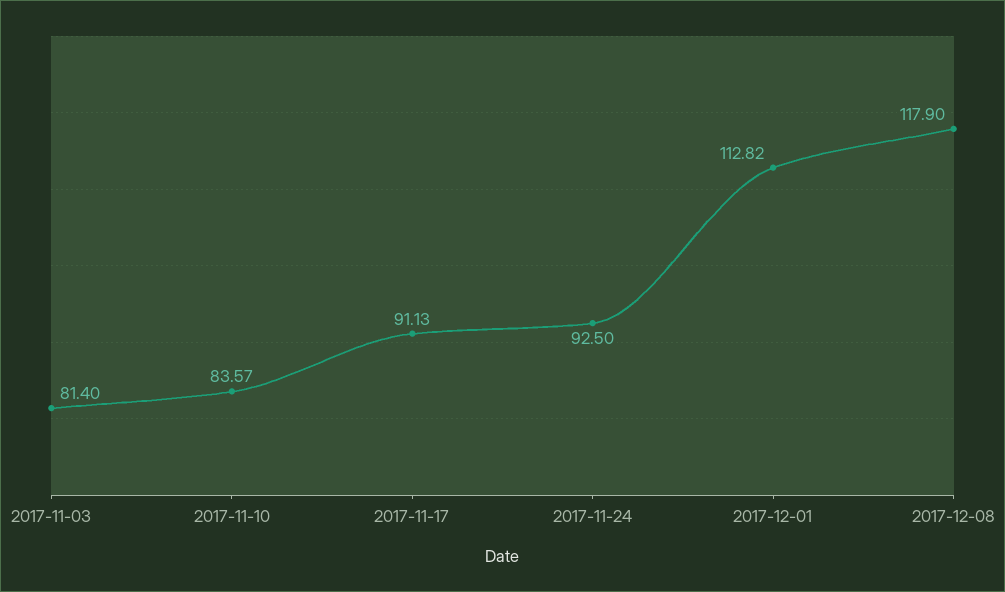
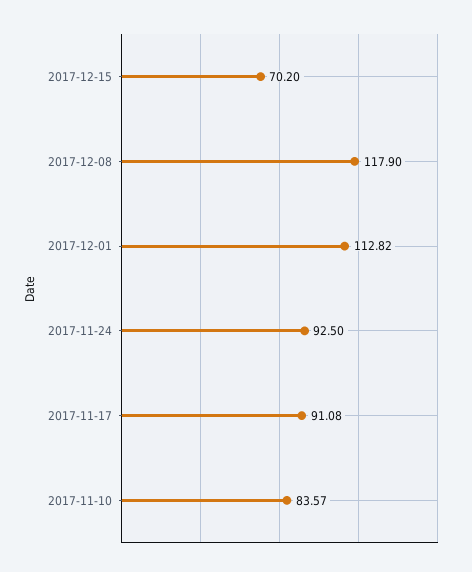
2017-11-03: 81.4 -> none
2017-11-17: 91.13 -> 91.08
2017-12-15: none -> 70.2

